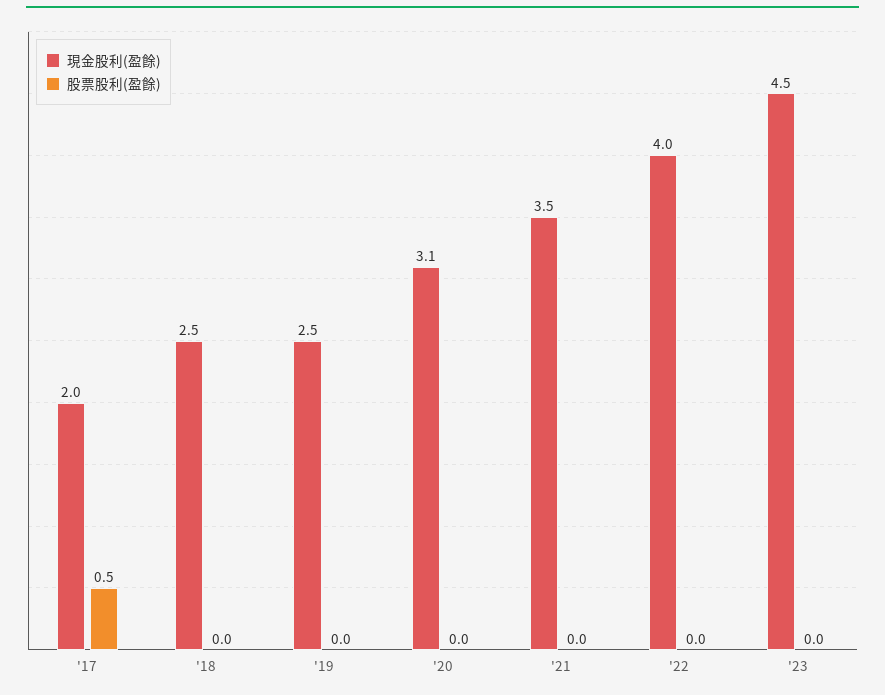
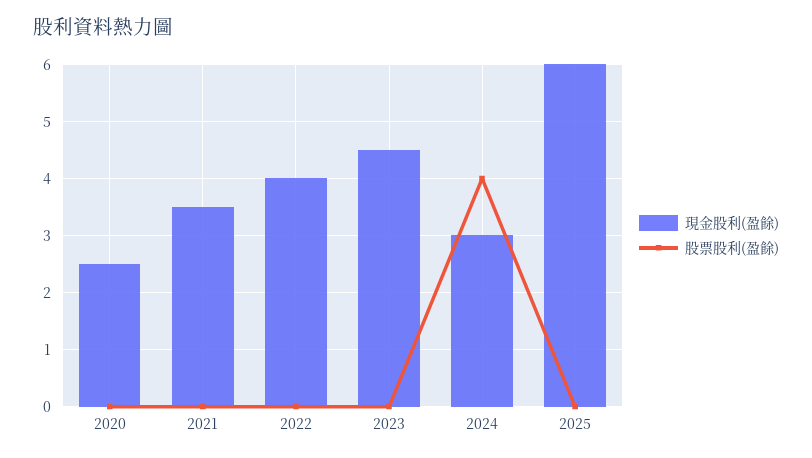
現金股利(盈餘), '17: 2 -> none
股票股利(盈餘), '17: 0.5 -> none
現金股利(盈餘), '18: 2.5 -> none
股票股利(盈餘), '18: 0 -> none
現金股利(盈餘), '19: 2.5 -> none
股票股利(盈餘), '19: 0 -> none
現金股利(盈餘), '20: 3.1 -> 2.5
現金股利(盈餘), 2024: none -> 3
股票股利(盈餘), 2024: none -> 4
現金股利(盈餘), 2025: none -> 6
股票股利(盈餘), 2025: none -> 0

